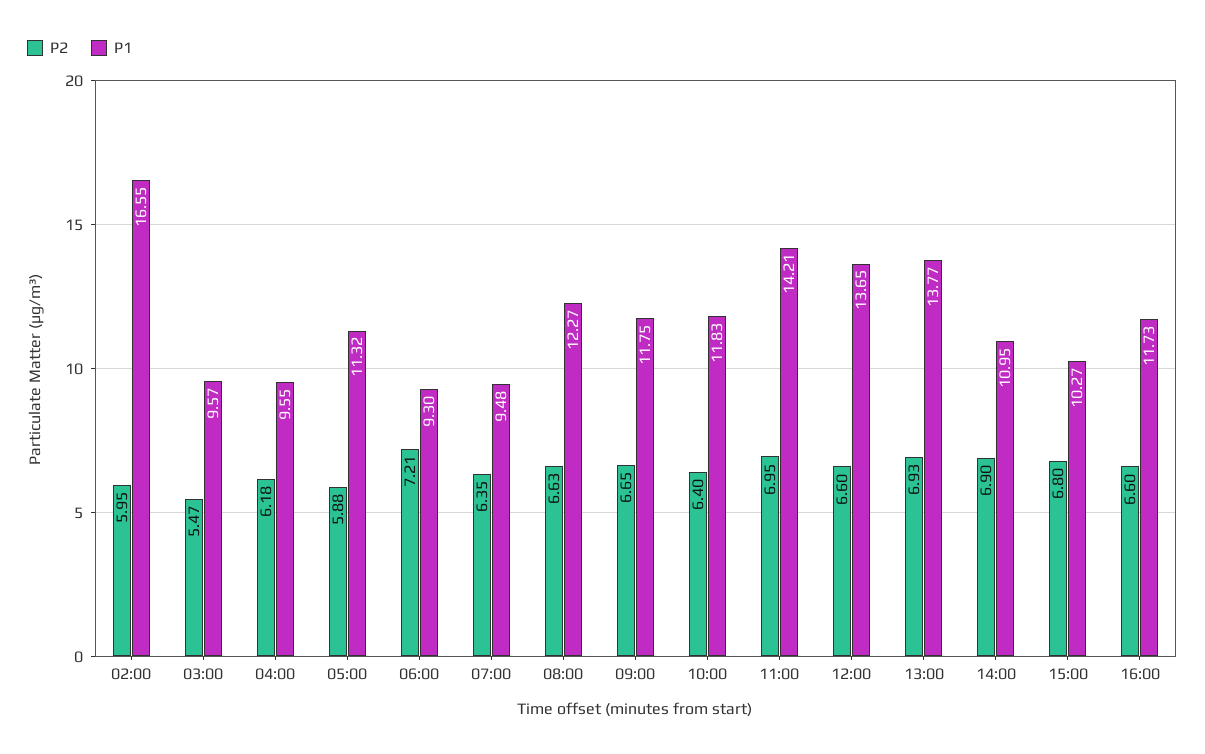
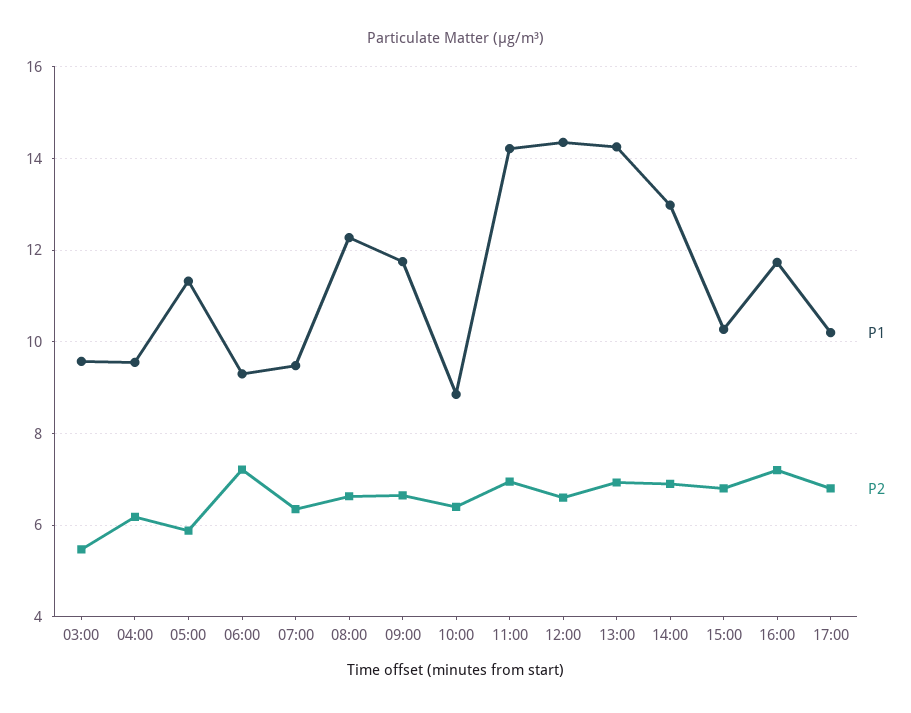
P2, 02:00: 5.95 -> none
P1, 02:00: 16.55 -> none
P1, 10:00: 11.83 -> 8.8
P1, 12:00: 13.65 -> 14.4
P1, 13:00: 13.77 -> 14.2
P1, 14:00: 10.95 -> 13
P2, 16:00: 6.6 -> 7.2
P1, 17:00: none -> 10.2
P2, 17:00: none -> 6.8

